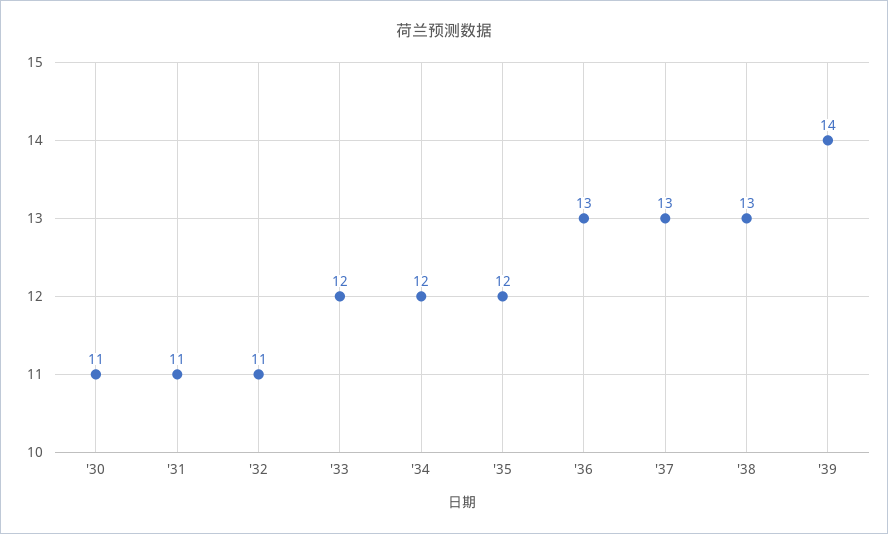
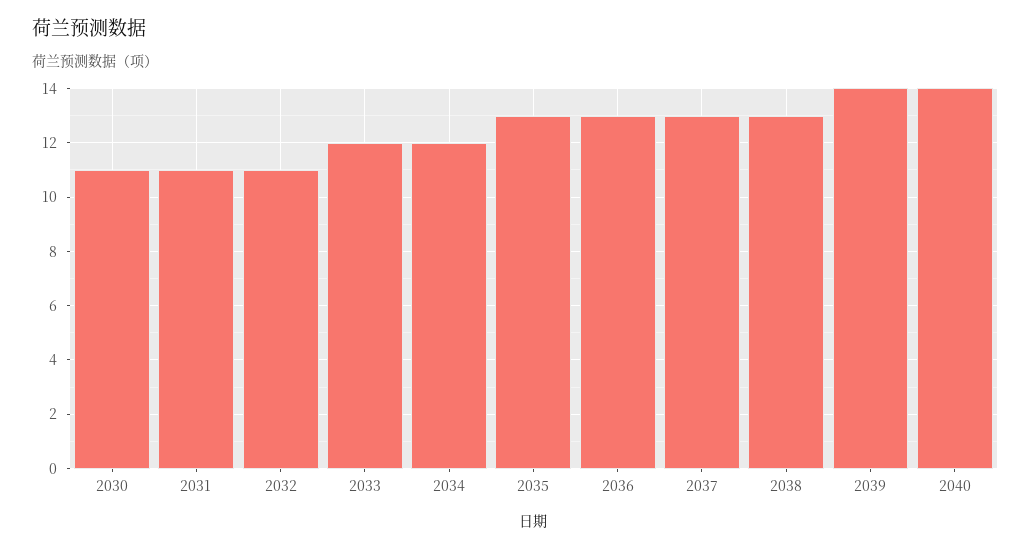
'35: 12 -> 13
2040: none -> 14

